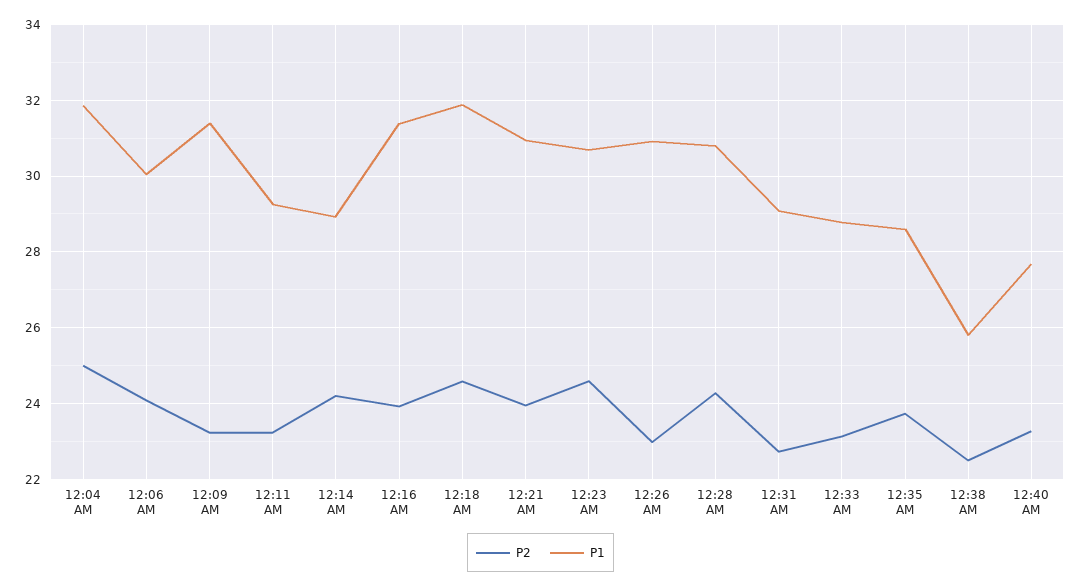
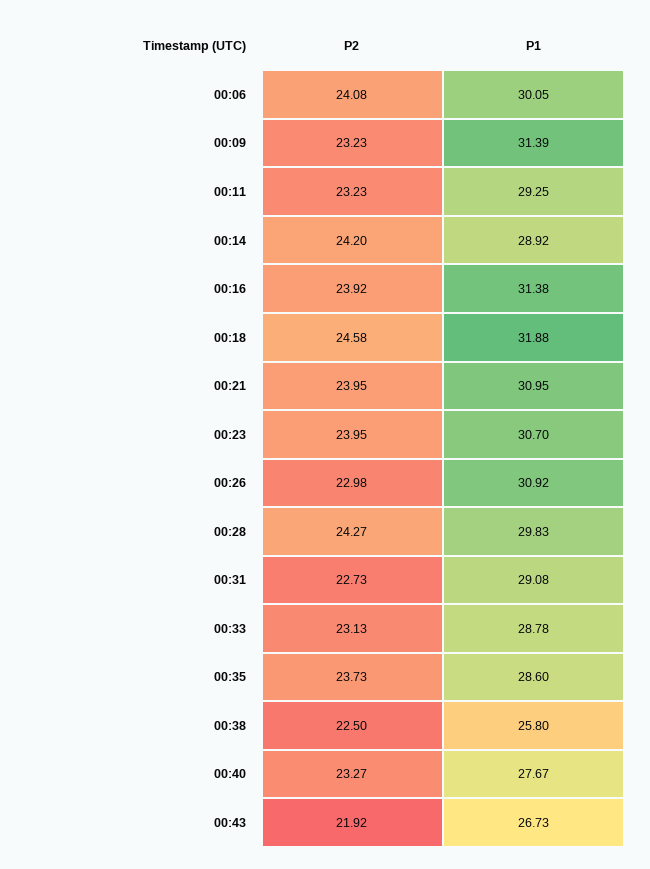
P2, 12:04 AM: 25 -> none
P1, 12:04 AM: 31.8 -> none
P2, 12:23 AM: 24.6 -> 23.95
P1, 12:28 AM: 30.8 -> 29.83
P2, 00:43: none -> 21.92
P1, 00:43: none -> 26.73

